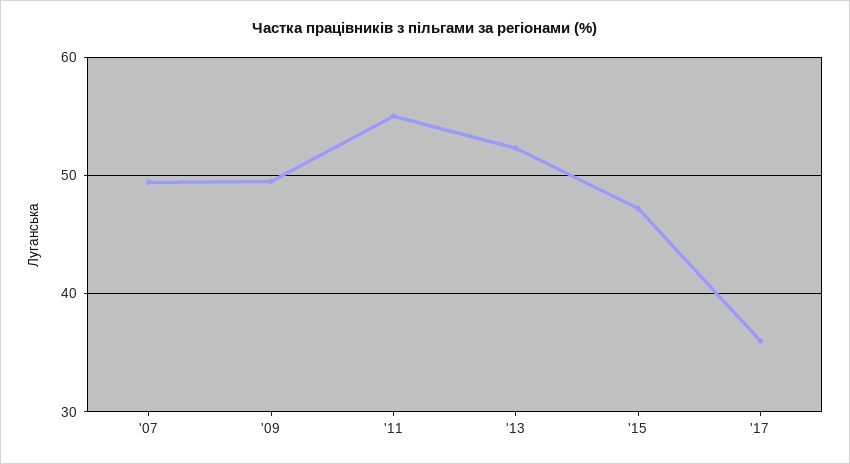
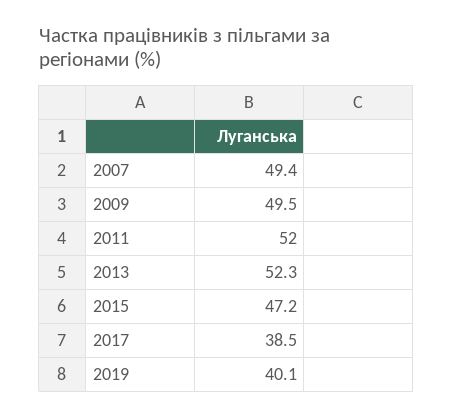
'11: 55 -> 52
'17: 36 -> 38.5
2019: none -> 40.1

